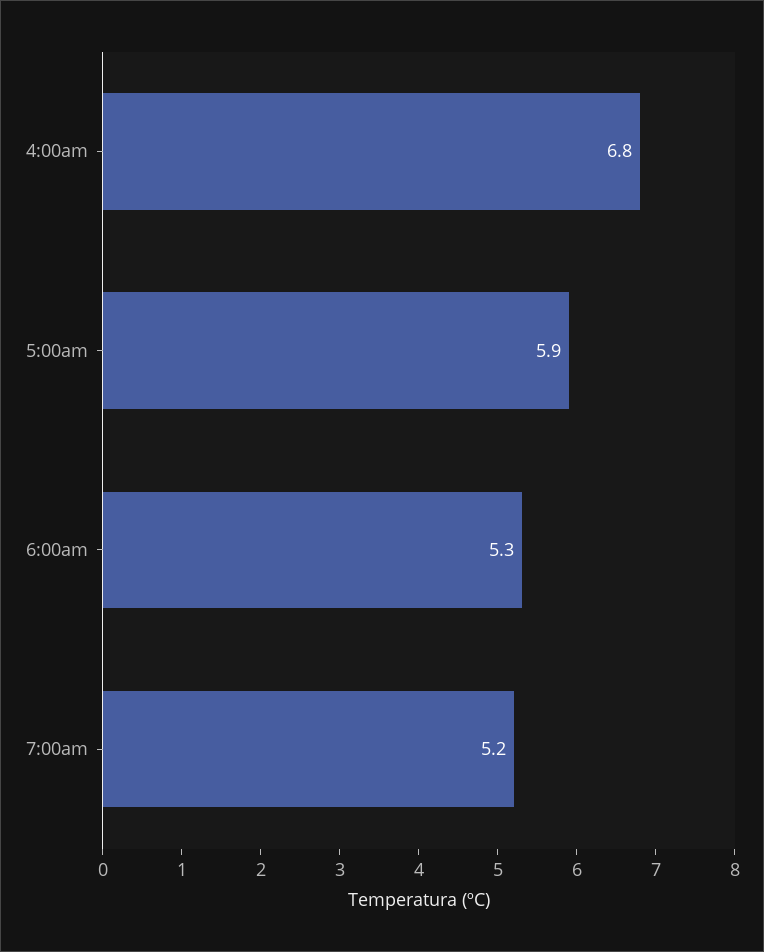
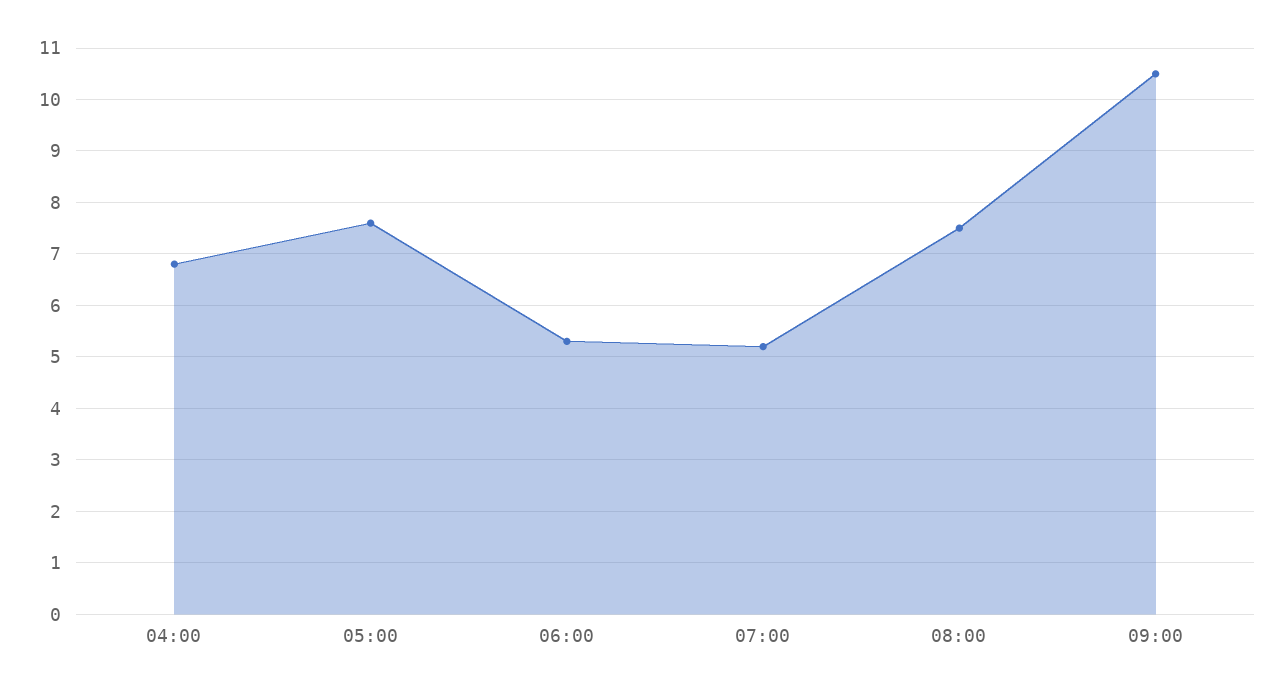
5:00am: 5.9 -> 7.5
08:00: none -> 7.5
09:00: none -> 10.5

